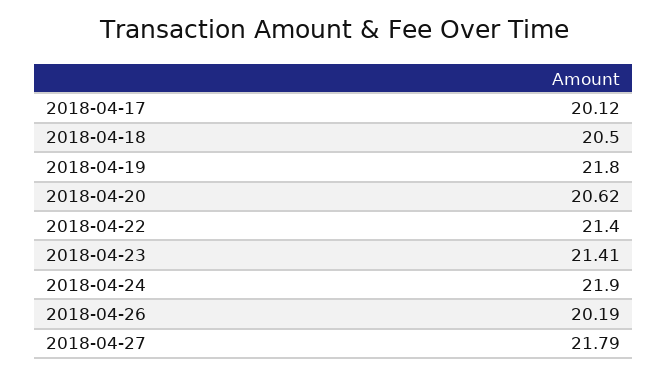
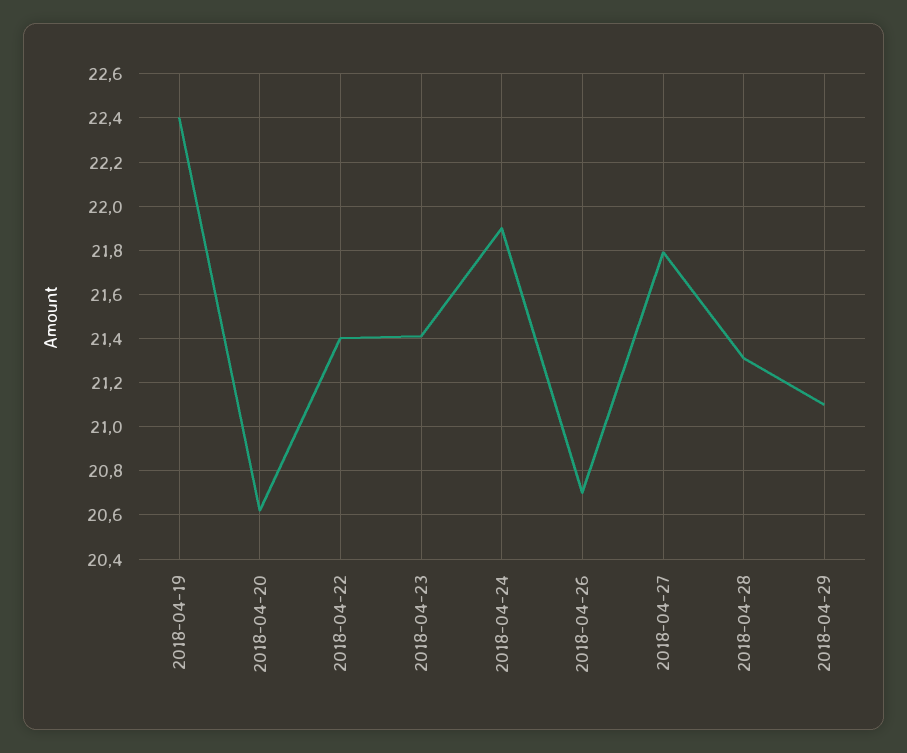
2018-04-17: 20.12 -> none
2018-04-18: 20.5 -> none
2018-04-19: 21.8 -> 22.4
2018-04-26: 20.19 -> 20.7
2018-04-28: none -> 21.3
2018-04-29: none -> 21.1

